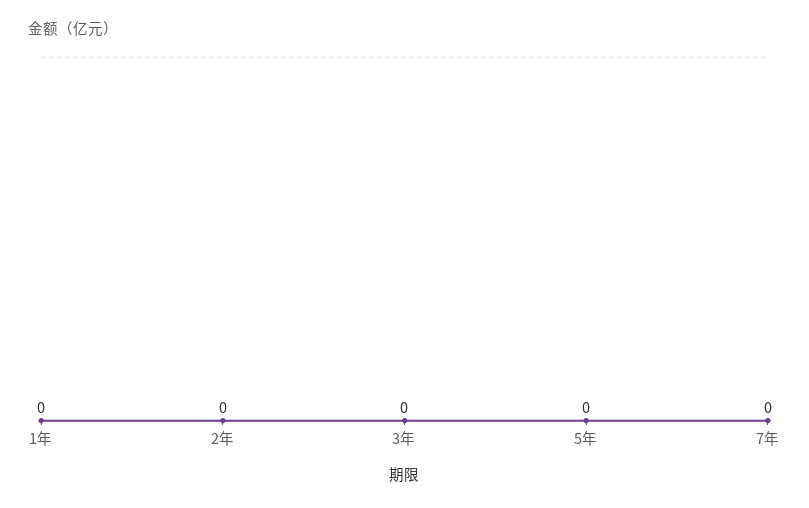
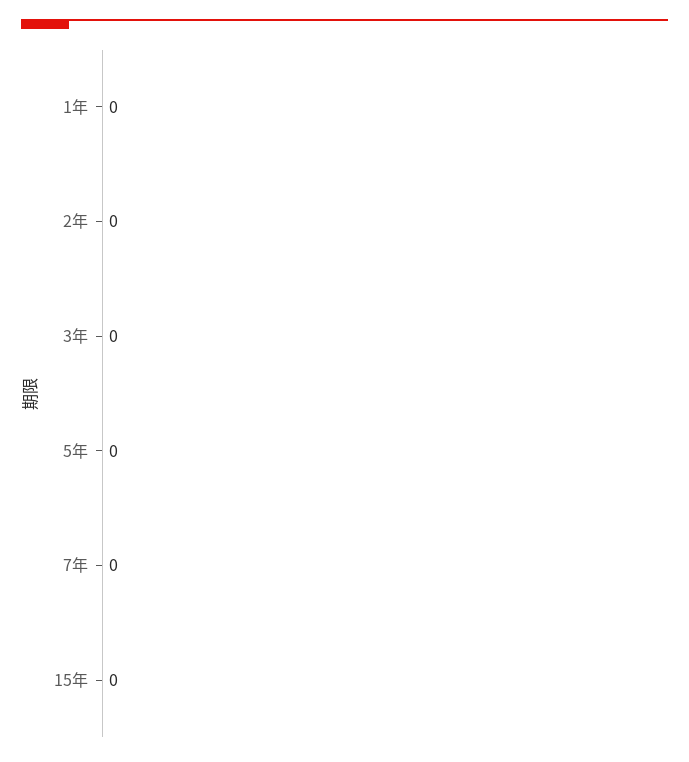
15年: none -> 0

